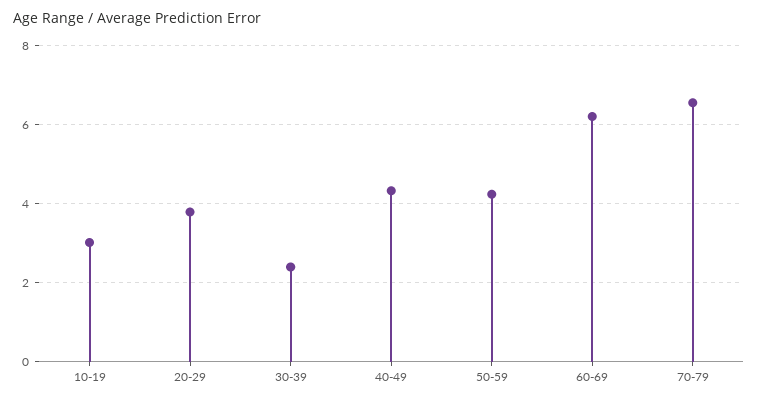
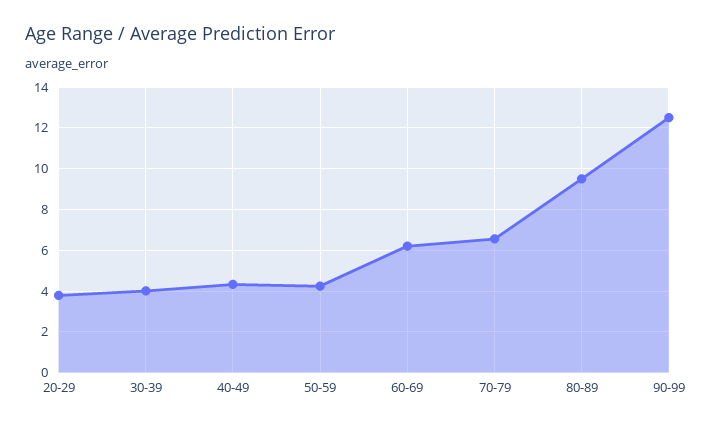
10-19: 3 -> none
30-39: 2.4 -> 4
80-89: none -> 9.5
90-99: none -> 12.5

